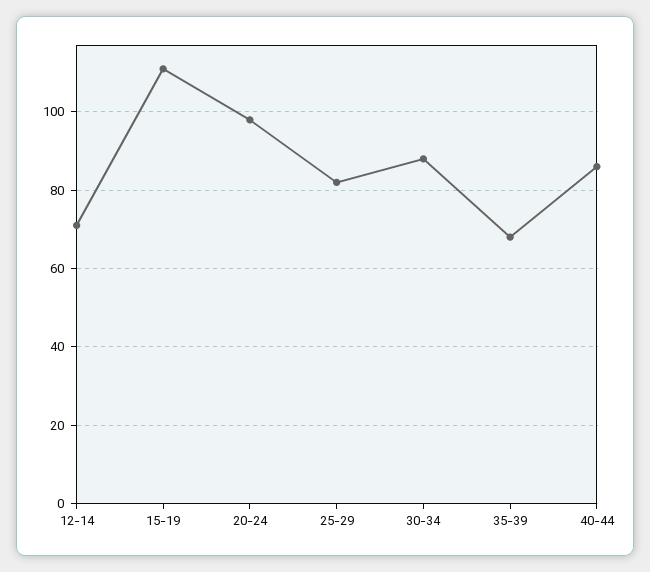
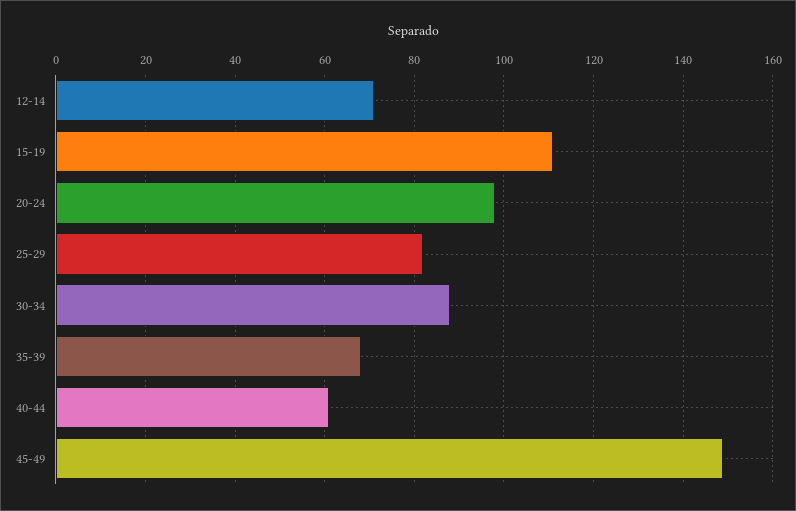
40-44: 85 -> 60
45-49: none -> 150

